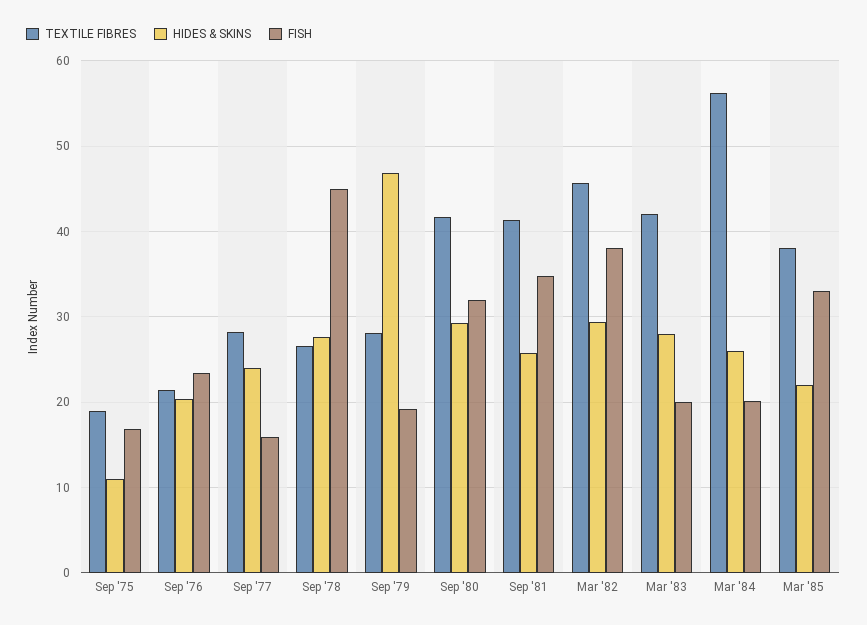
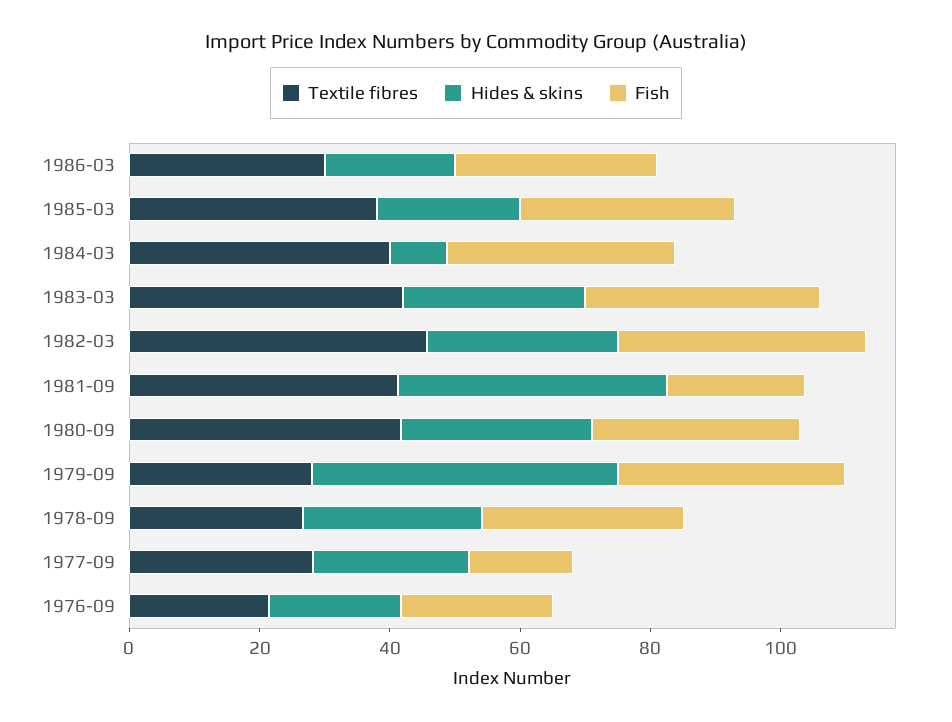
TEXTILE FIBRES, Sep '75: 19 -> none
HIDES & SKINS, Sep '75: 11 -> none
FISH, Sep '75: 17 -> none
FISH, Sep '78: 45 -> 30
FISH, Sep '79: 19 -> 35
HIDES & SKINS, Sep '81: 26 -> 40
FISH, Sep '81: 35 -> 20
FISH, Mar '83: 20 -> 35
TEXTILE FIBRES, Mar '84: 56 -> 40
HIDES & SKINS, Mar '84: 26 -> 10
FISH, Mar '84: 20 -> 35
TEXTILE FIBRES, 1986-03: none -> 30
HIDES & SKINS, 1986-03: none -> 20
FISH, 1986-03: none -> 30

